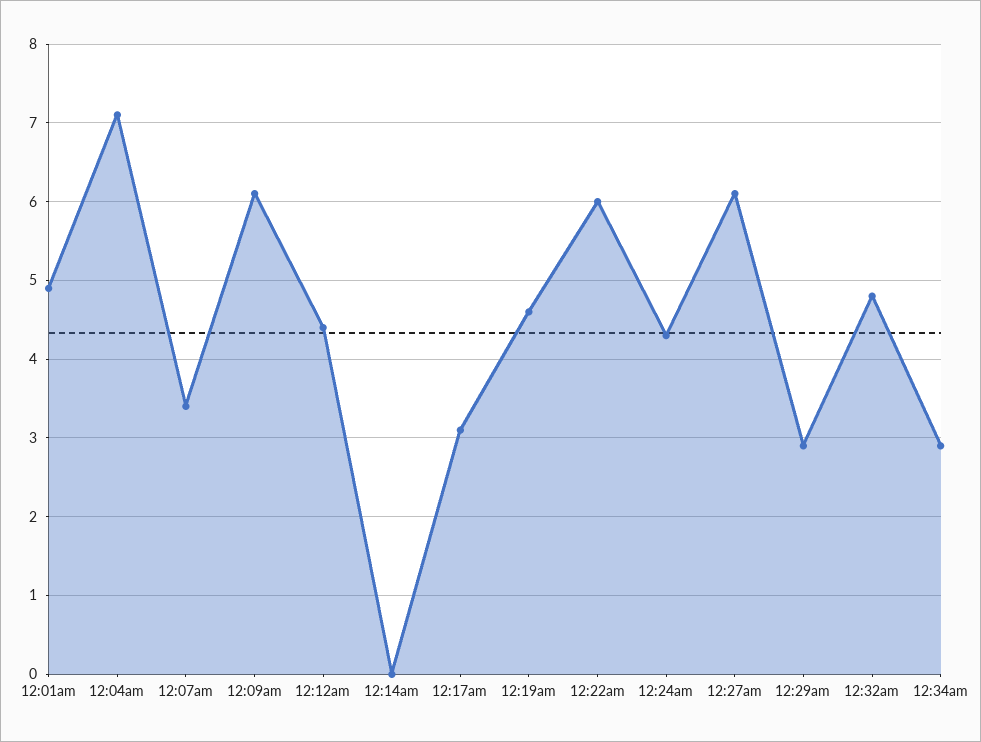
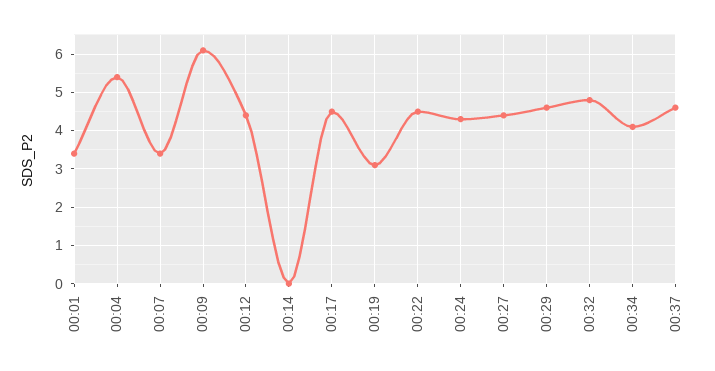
12:01am: 4.9 -> 3.5
12:04am: 7.1 -> 5.5
12:17am: 3.1 -> 4.5
12:19am: 4.6 -> 3
12:22am: 6 -> 4.5
12:27am: 6.1 -> 4.5
12:29am: 2.9 -> 4.5
12:34am: 2.9 -> 4
00:37: none -> 4.5

